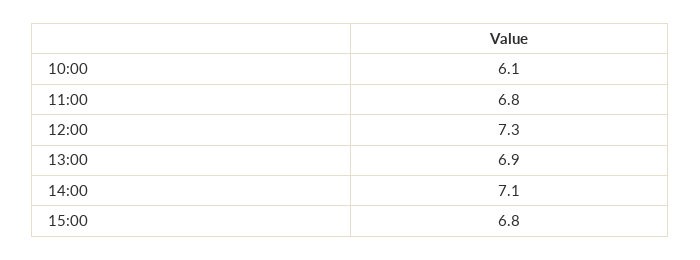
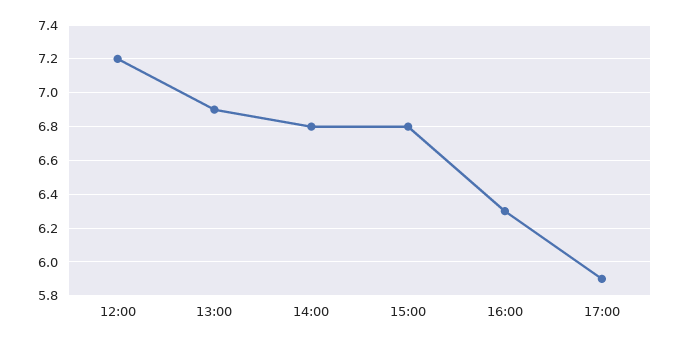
10:00: 6.1 -> none
11:00: 6.8 -> none
12:00: 7.3 -> 7.2
14:00: 7.1 -> 6.8
16:00: none -> 6.3
17:00: none -> 5.9

